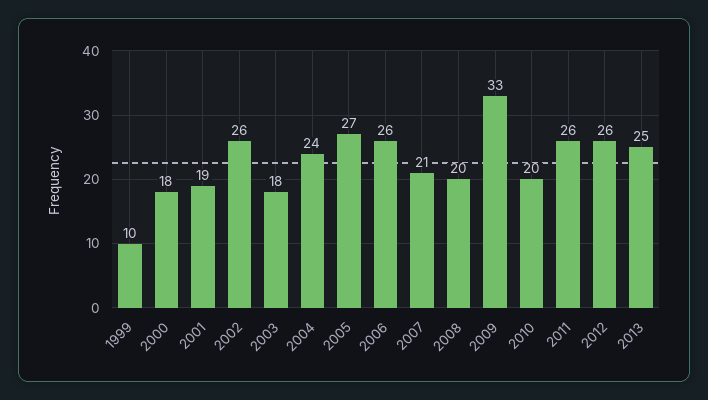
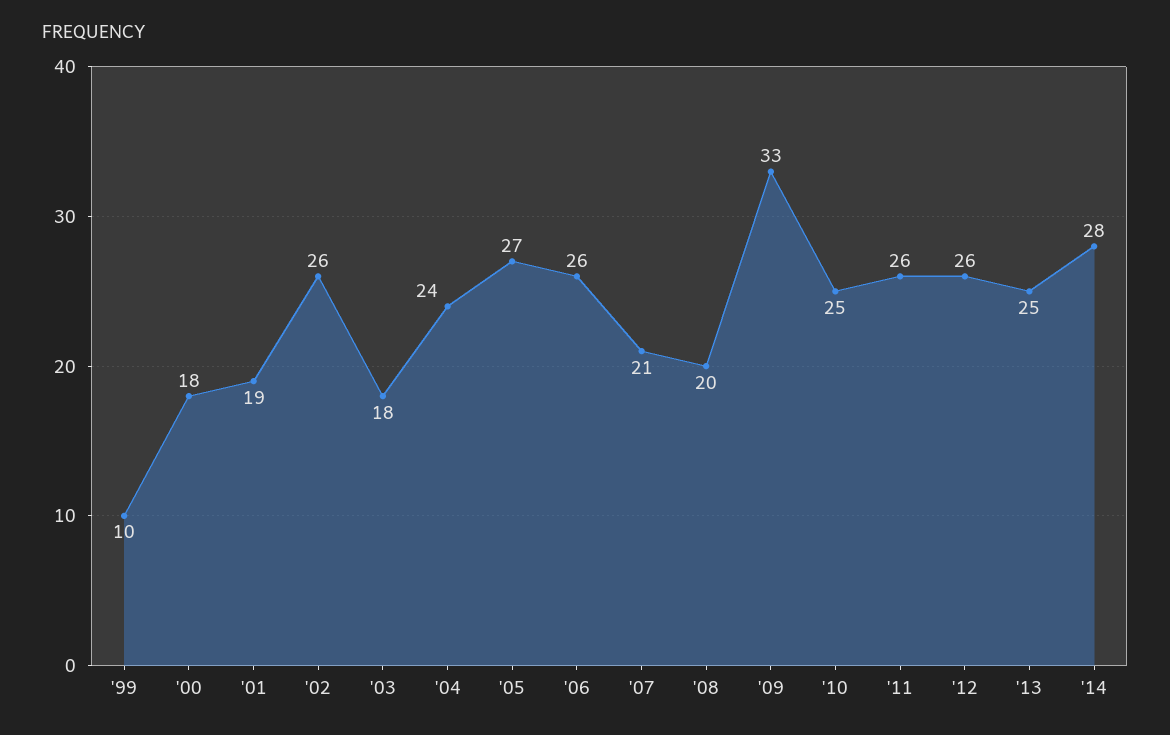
2010: 20 -> 25
'14: none -> 28

